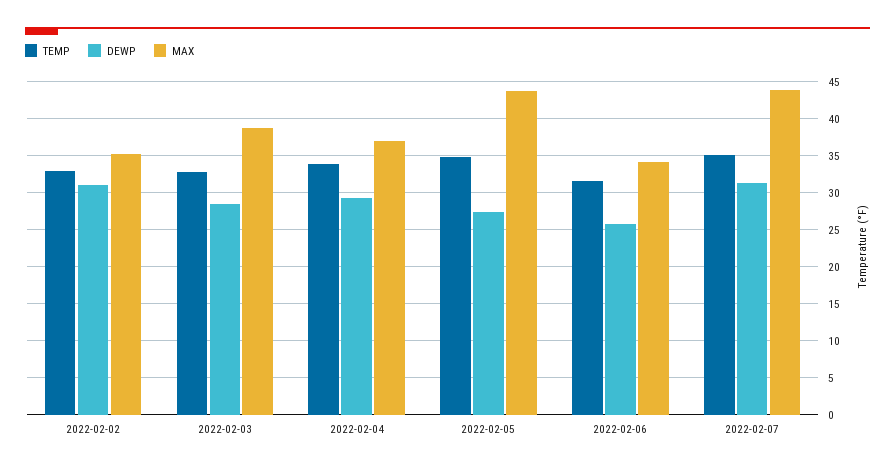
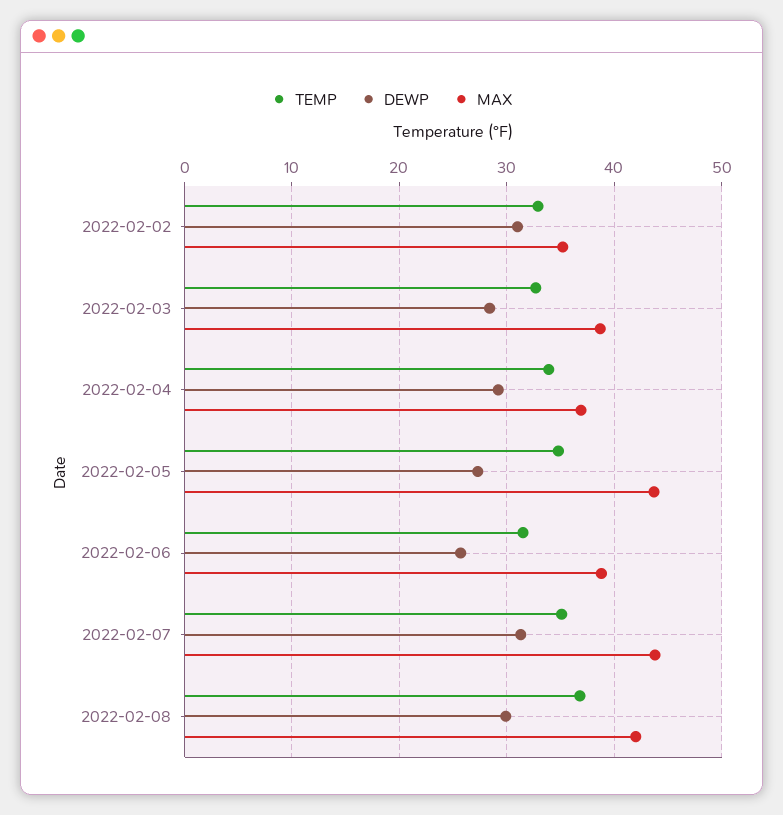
MAX, 2022-02-06: 34 -> 39
TEMP, 2022-02-08: none -> 37
DEWP, 2022-02-08: none -> 30
MAX, 2022-02-08: none -> 42

